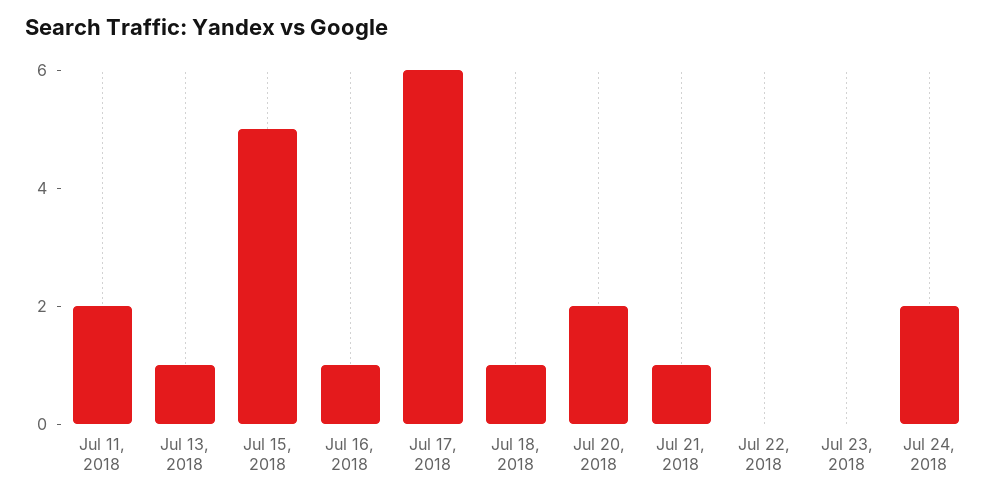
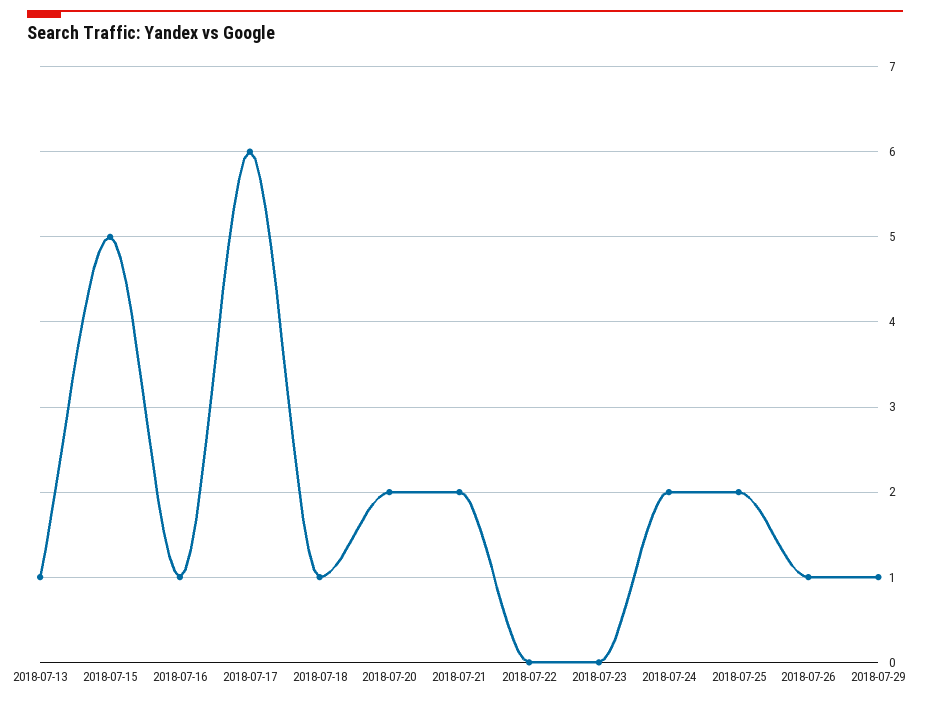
Jul 11, 2018: 2 -> none
Jul 21, 2018: 1 -> 2
2018-07-25: none -> 2
2018-07-26: none -> 1
2018-07-29: none -> 1

